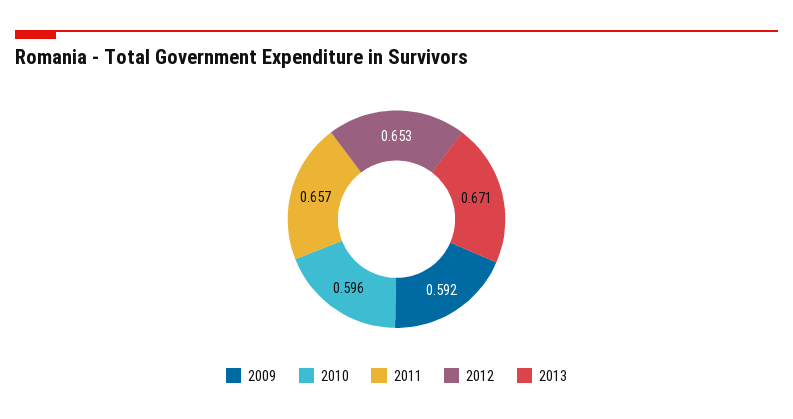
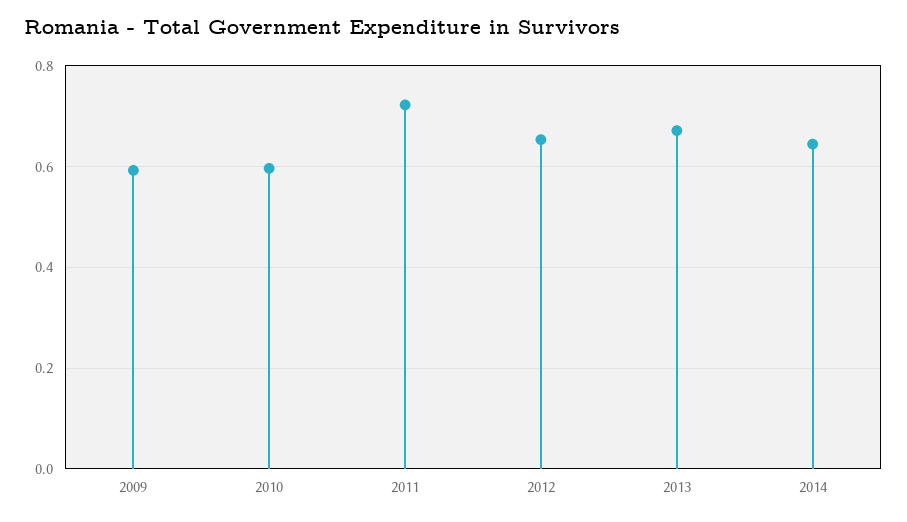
2011: 0.657 -> 0.72
2014: none -> 0.64

